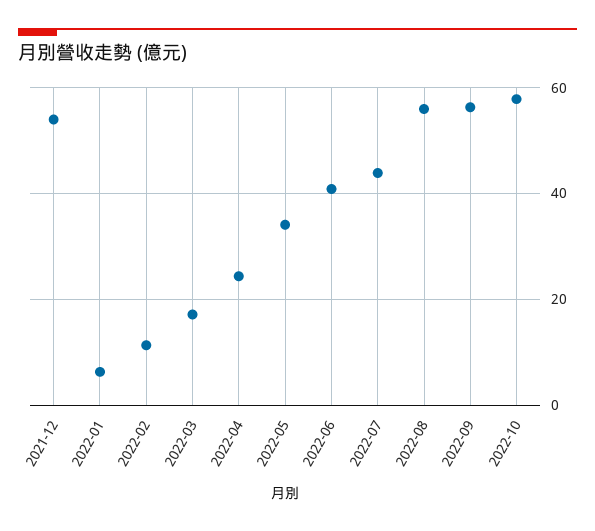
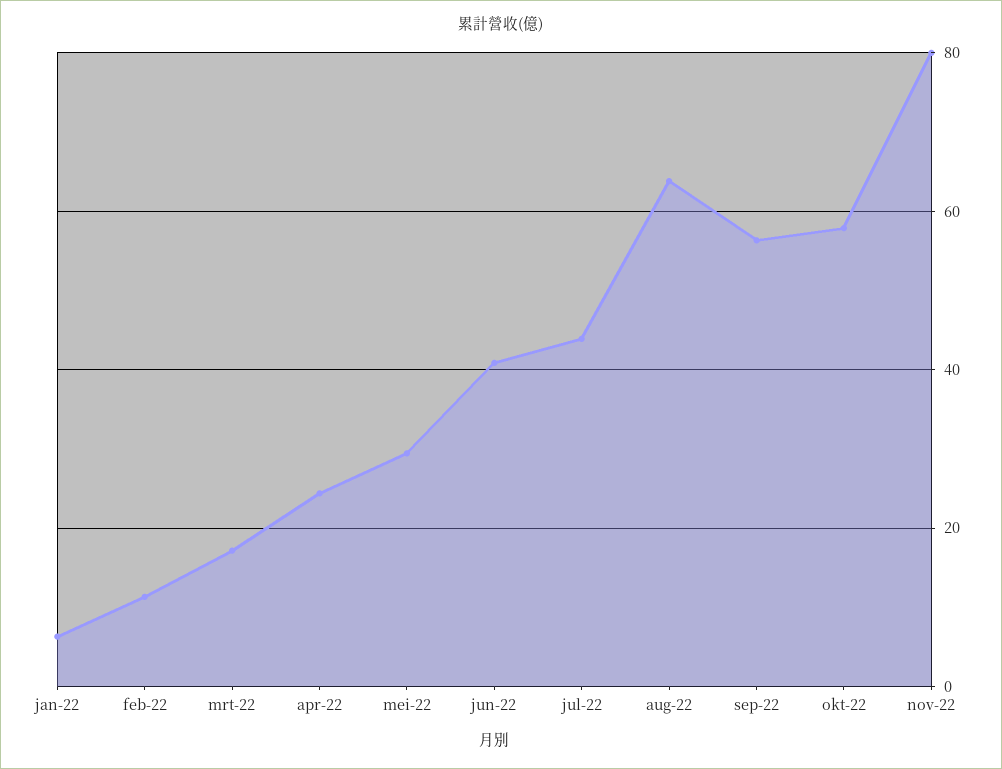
2021-12: 54 -> none
2022-05: 34 -> 30
2022-08: 56 -> 64
nov-22: none -> 80

